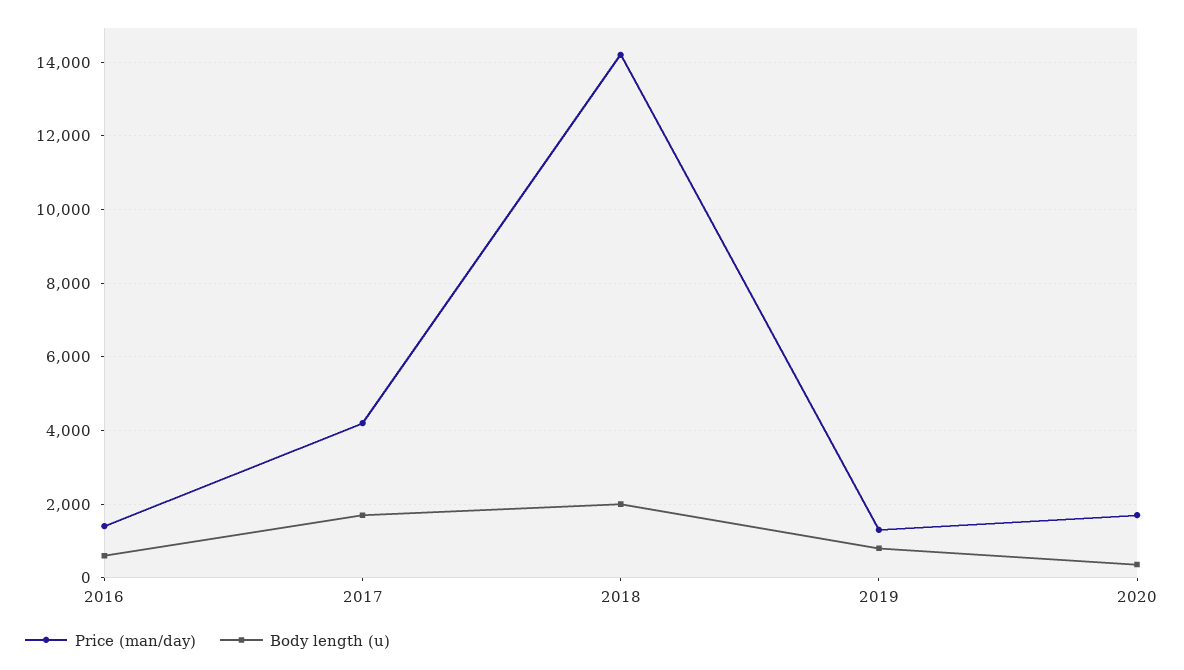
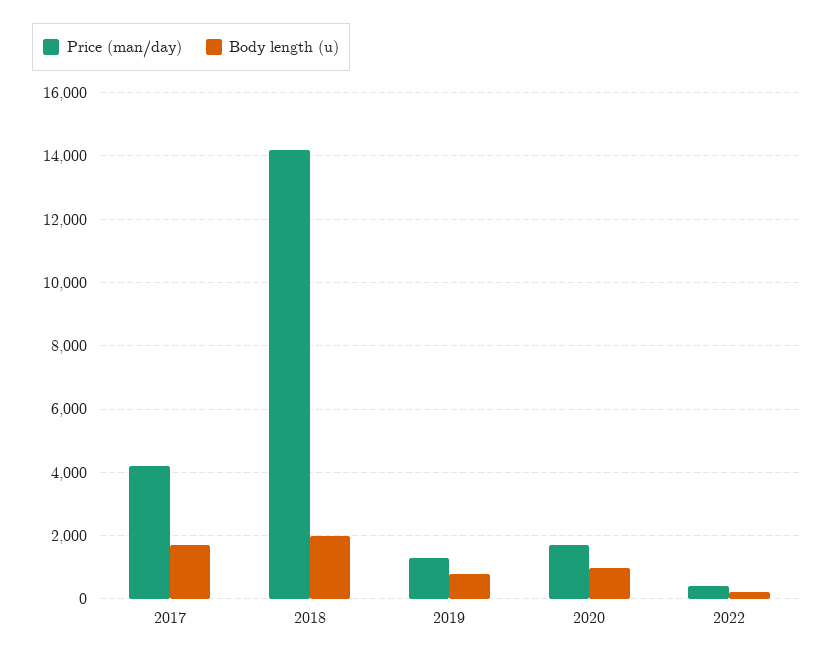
Price (man/day), 2016: 1400 -> none
Body length (u), 2016: 600 -> none
Body length (u), 2020: 400 -> 1000
Price (man/day), 2022: none -> 400
Body length (u), 2022: none -> 200

